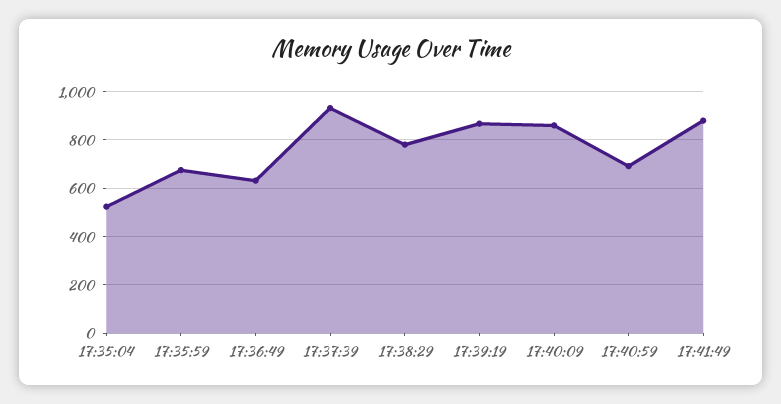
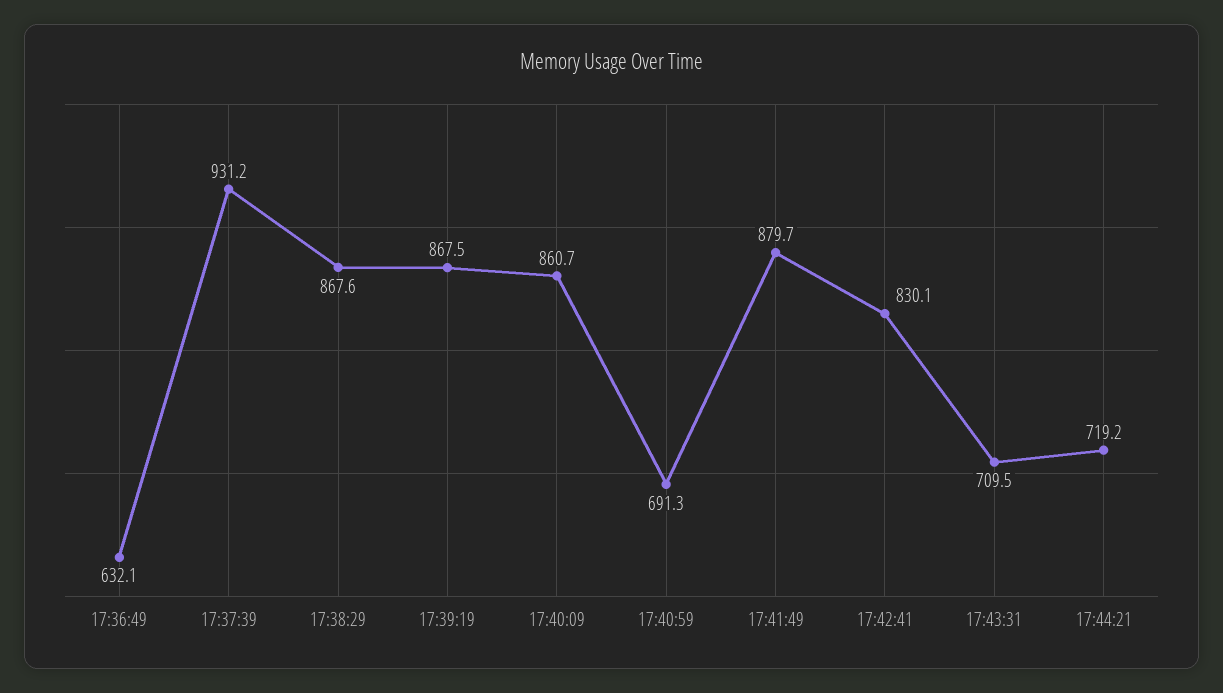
17:35:04: 525 -> none
17:35:59: 675 -> none
17:38:29: 775 -> 867.6
17:42:41: none -> 830.1
17:43:31: none -> 709.5
17:44:21: none -> 719.2

